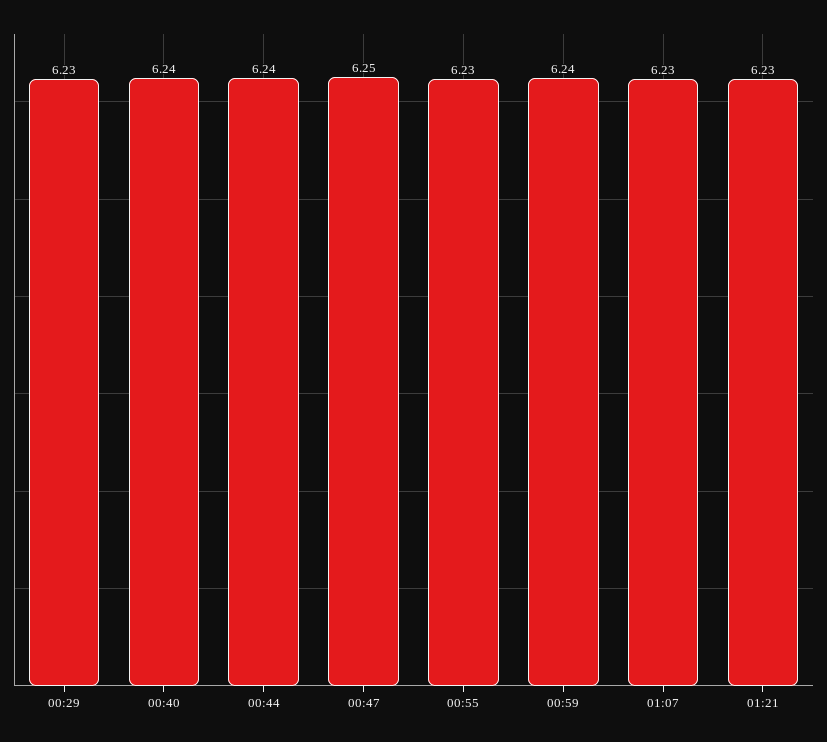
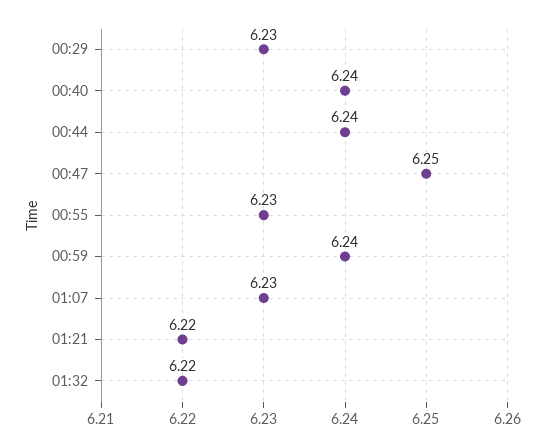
01:21: 6.23 -> 6.22
01:32: none -> 6.22

